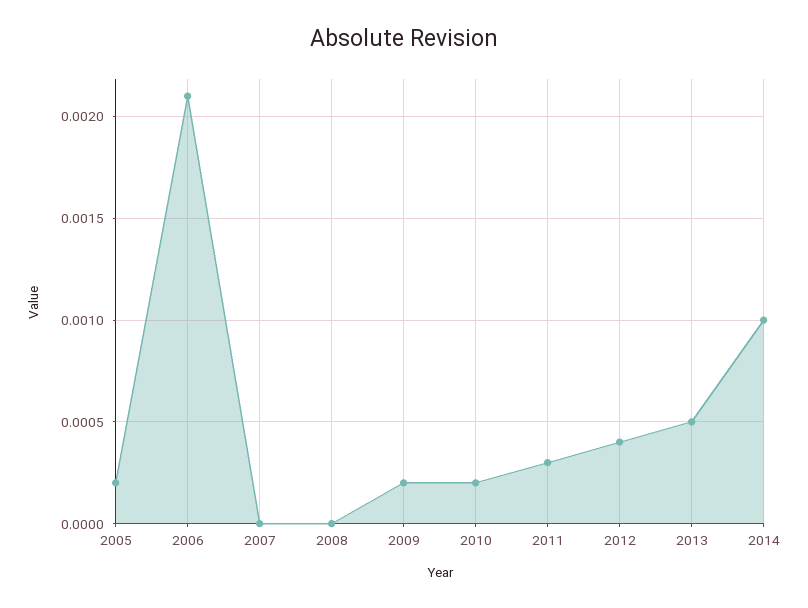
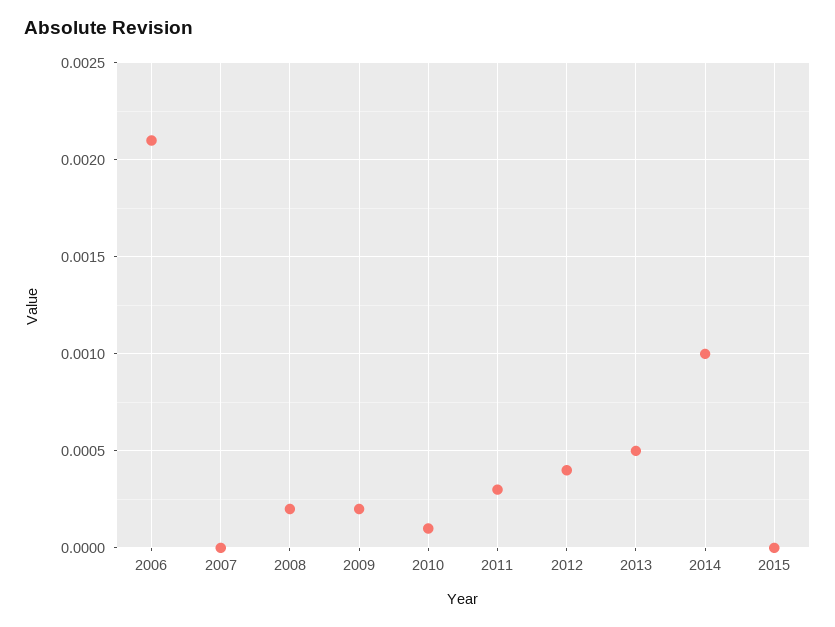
2005: 0.0002 -> none
2008: 0 -> 0.0002
2010: 0.0002 -> 0.0001
2015: none -> 0

